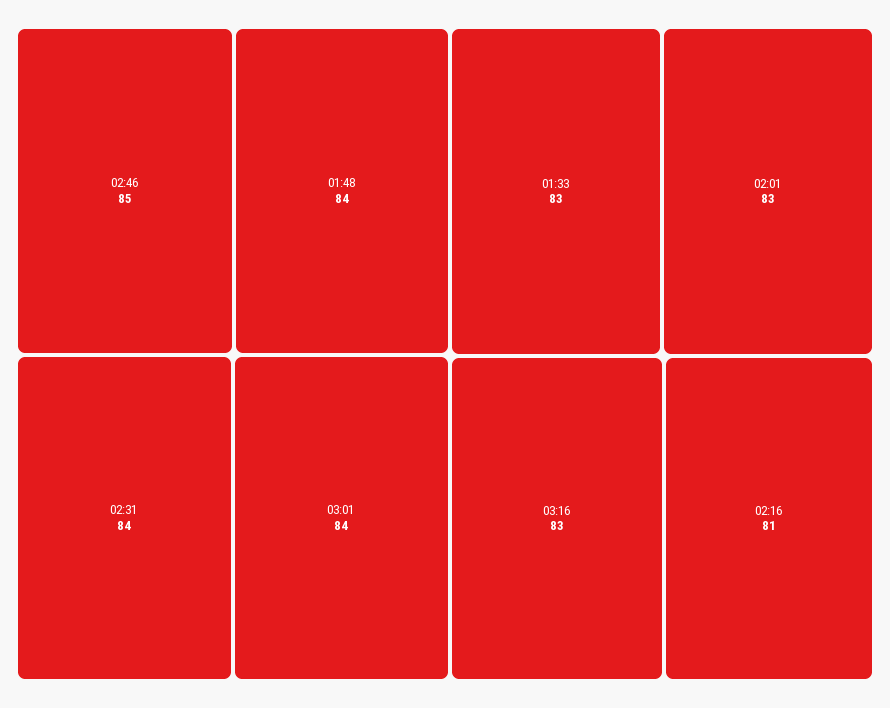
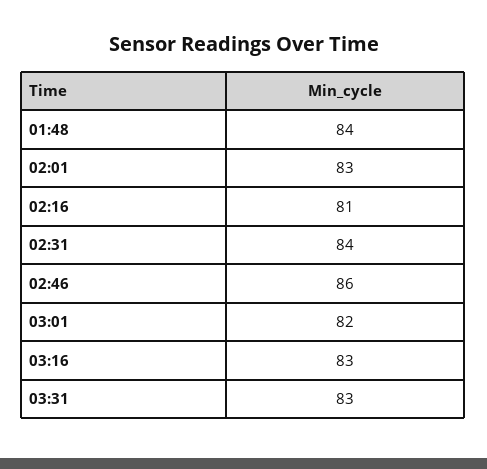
02:46: 85 -> 86
03:01: 84 -> 82
01:33: 83 -> none
03:31: none -> 83

